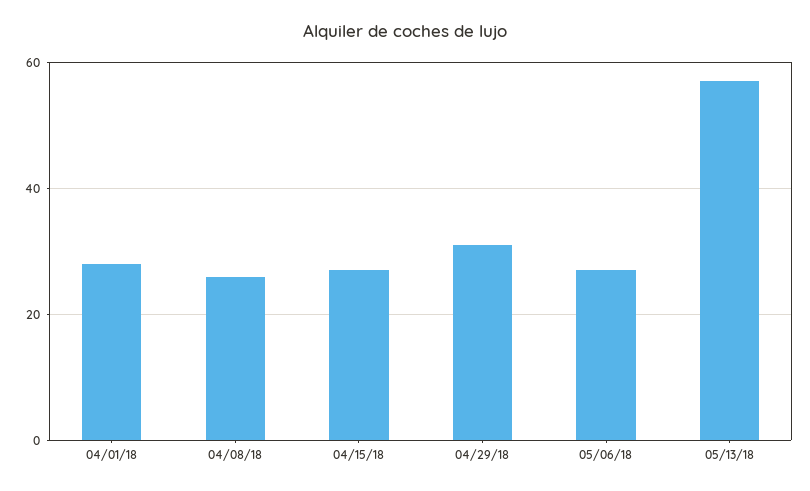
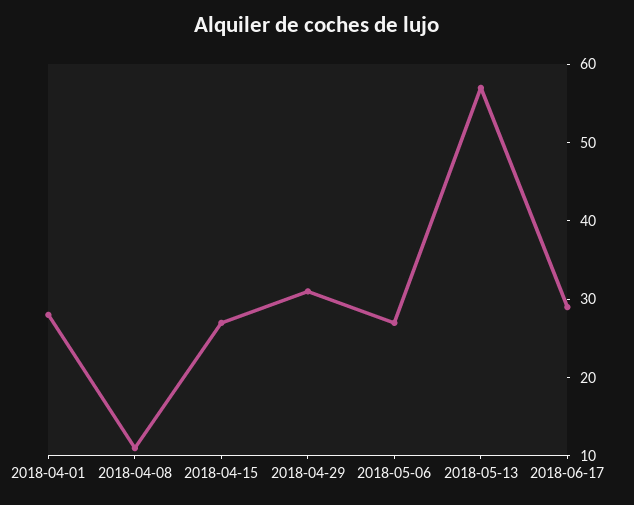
04/08/18: 25 -> 10
2018-06-17: none -> 30

